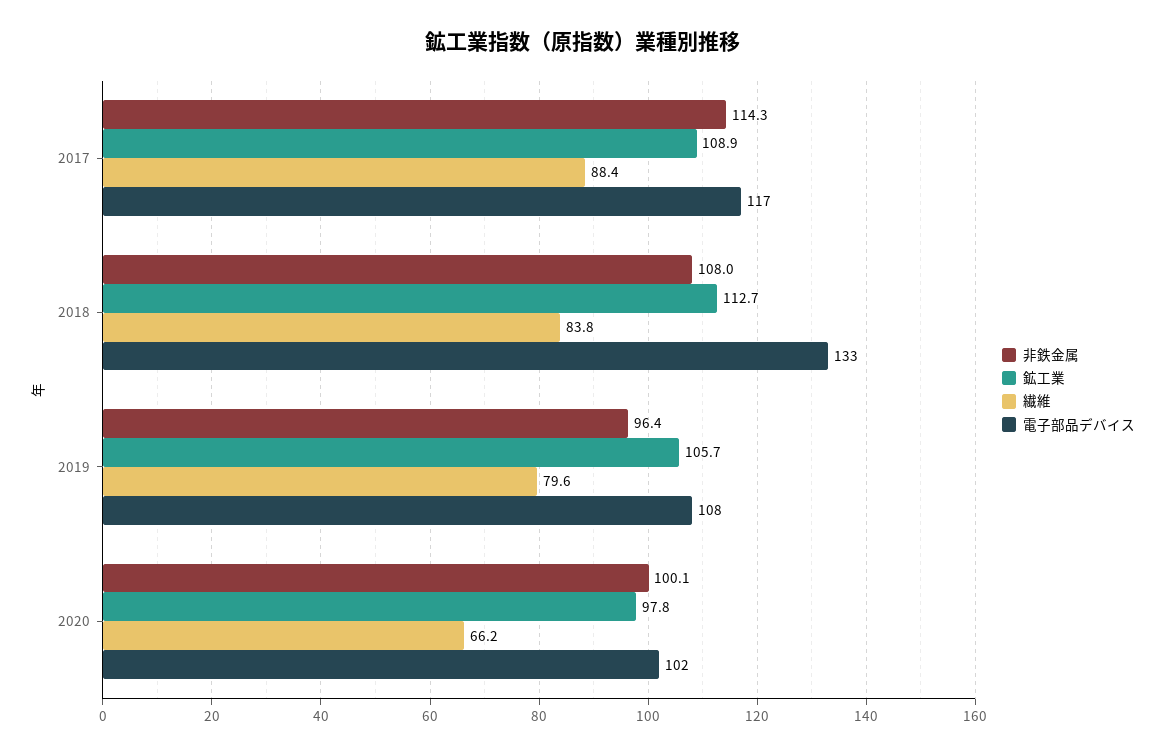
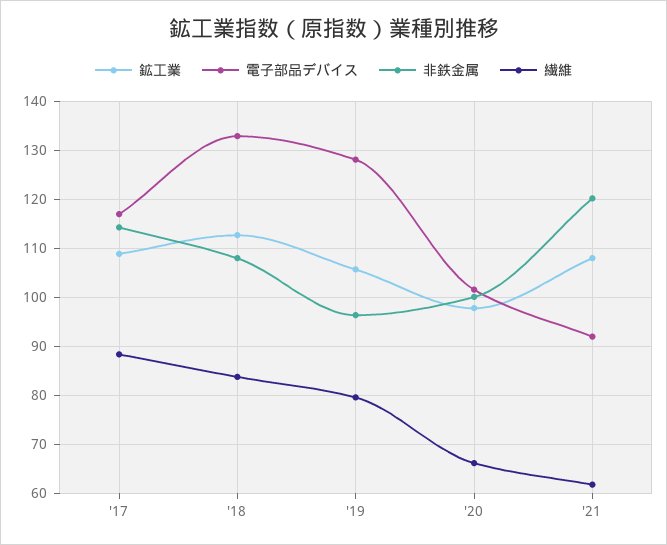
電子部品デバイス, 2019: 108 -> 128
鉱工業, '21: none -> 108
電子部品デバイス, '21: none -> 92
非鉄金属, '21: none -> 120
繊維, '21: none -> 62

